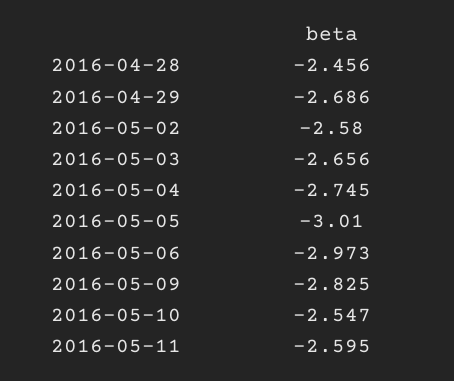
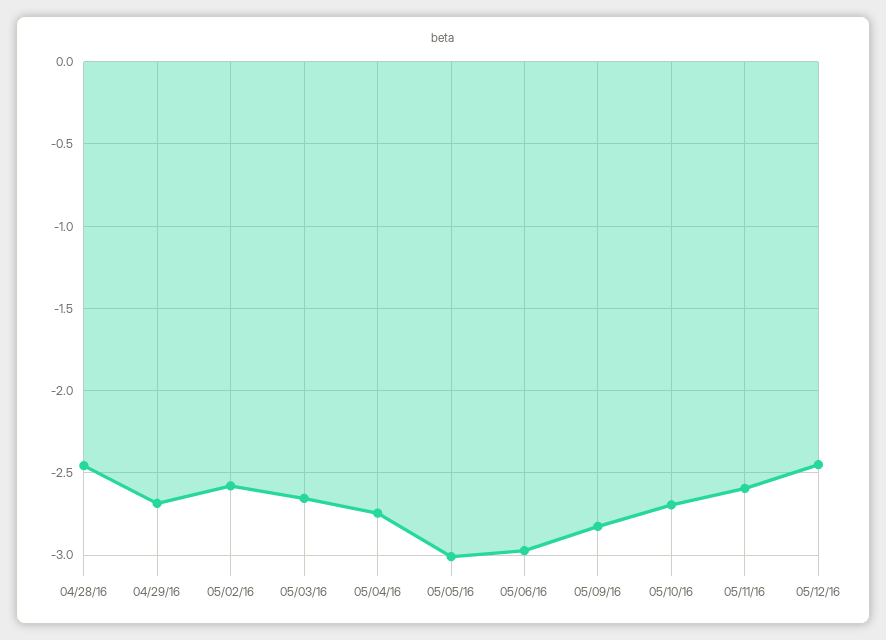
2016-05-10: -2.547 -> -2.7
05/12/16: none -> -2.45

